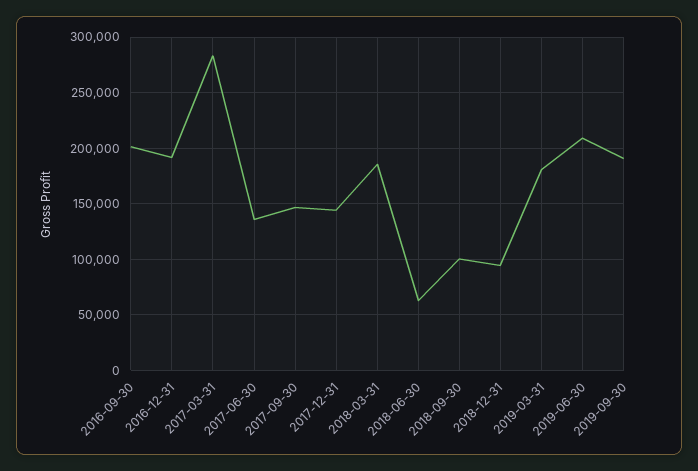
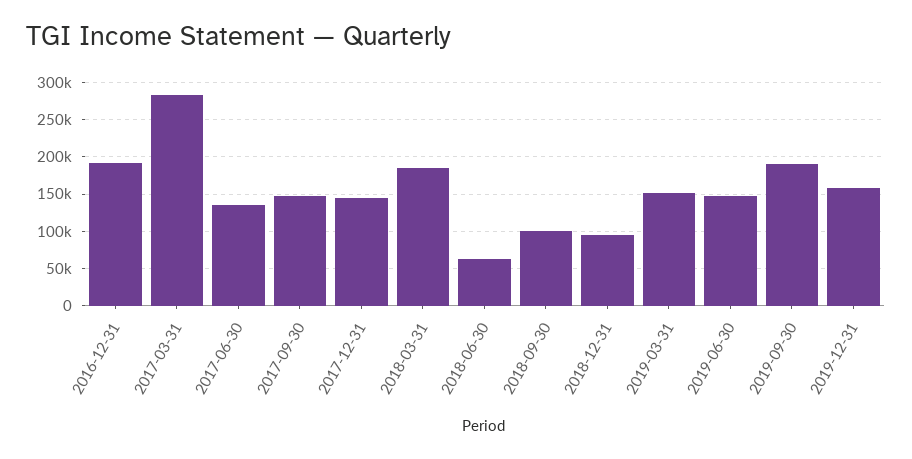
2016-09-30: 200000 -> none
2019-03-31: 180000 -> 150000
2019-06-30: 210000 -> 150000
2019-12-31: none -> 160000

